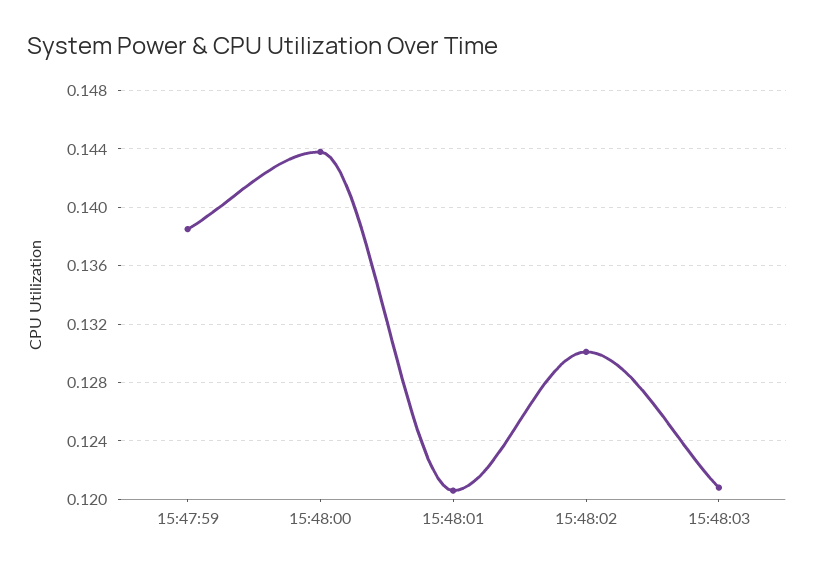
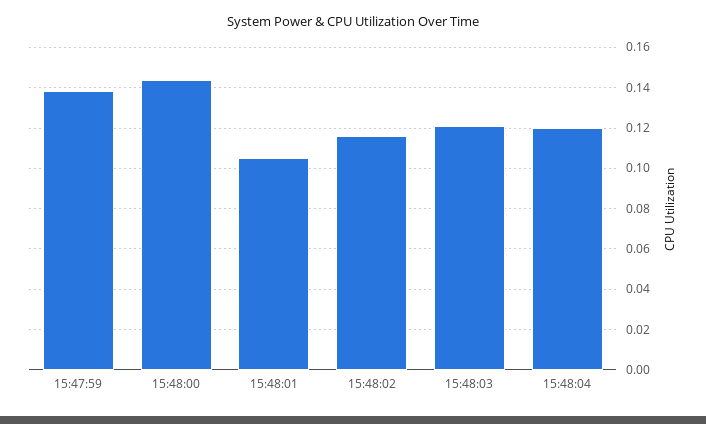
15:48:01: 0.1205 -> 0.105
15:48:02: 0.13 -> 0.115
15:48:04: none -> 0.12

